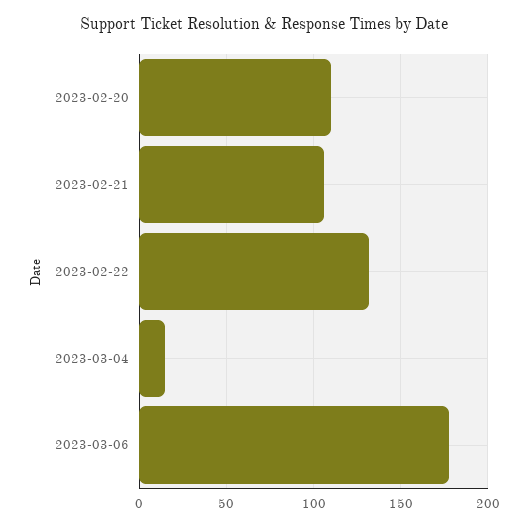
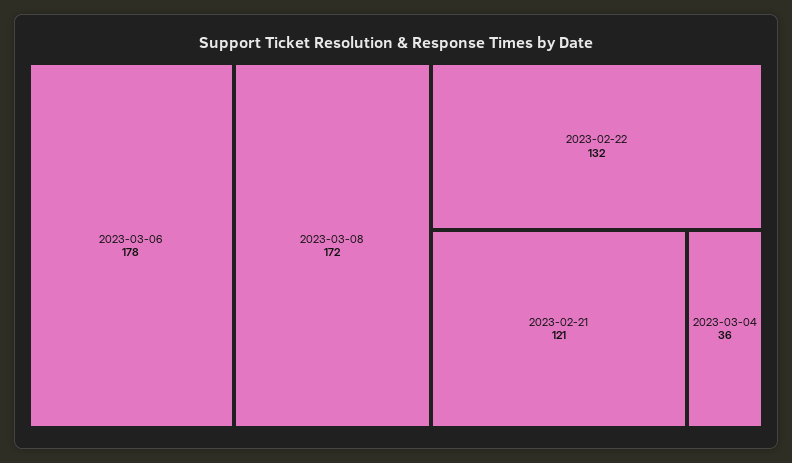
2023-02-20: 110 -> none
2023-02-21: 105 -> 121
2023-03-04: 15 -> 36
2023-03-08: none -> 172

